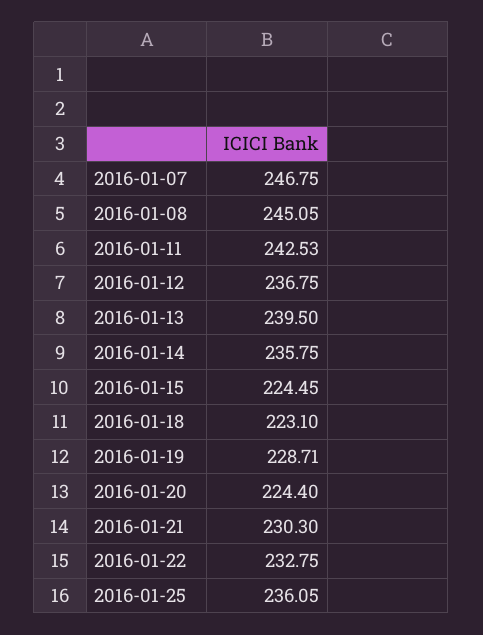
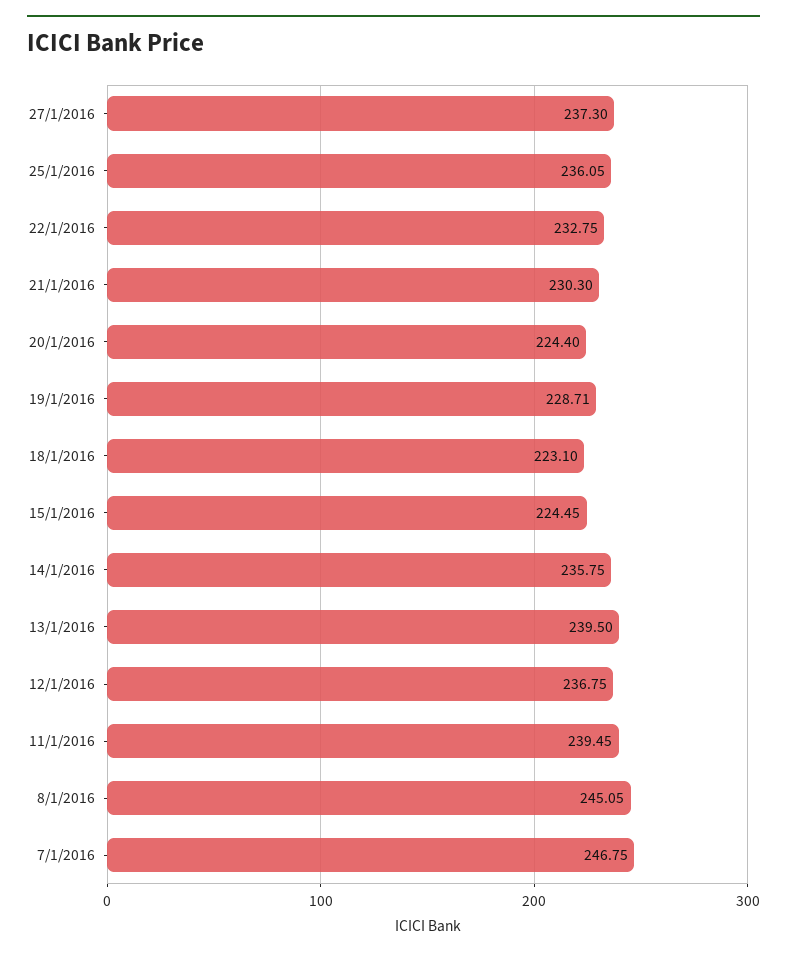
2016-01-11: 242.53 -> 239.45
27/1/2016: none -> 237.3

